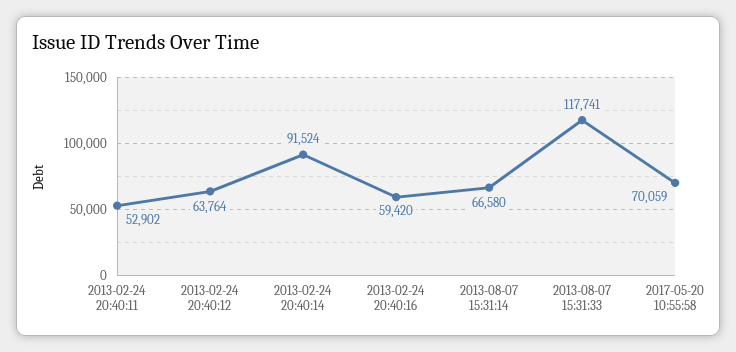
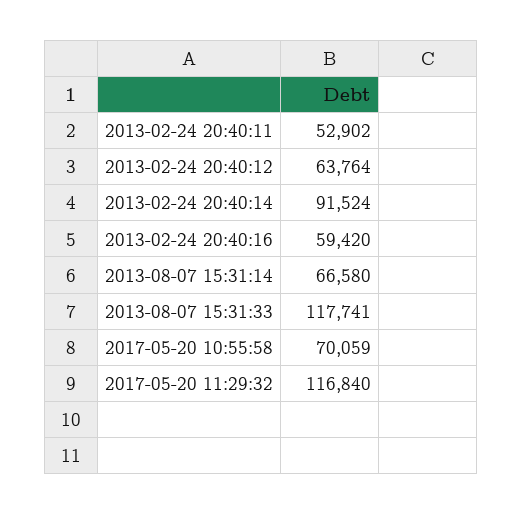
2017-05-20 11:29:32: none -> 116840

